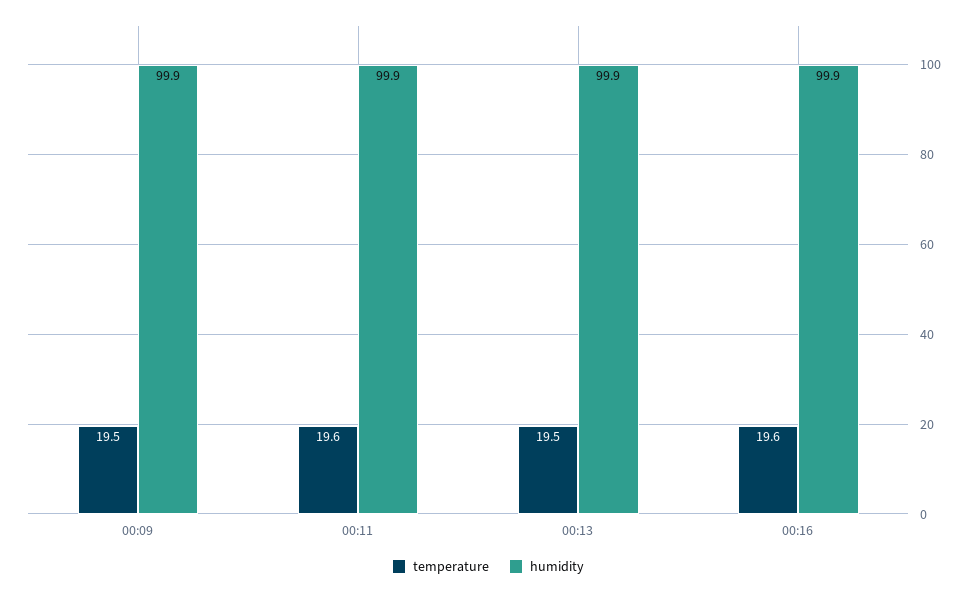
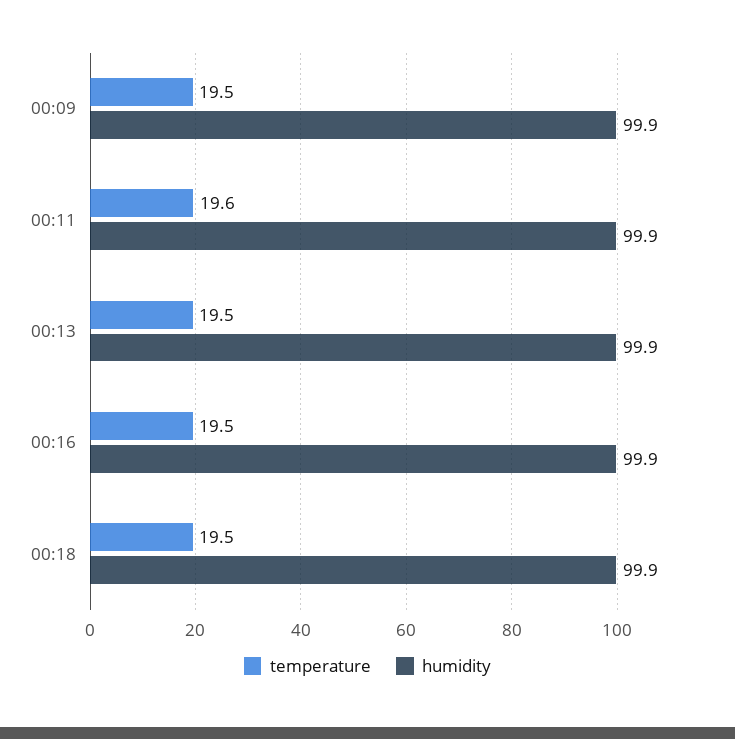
temperature, 00:16: 19.6 -> 19.5
temperature, 00:18: none -> 19.5
humidity, 00:18: none -> 99.9

